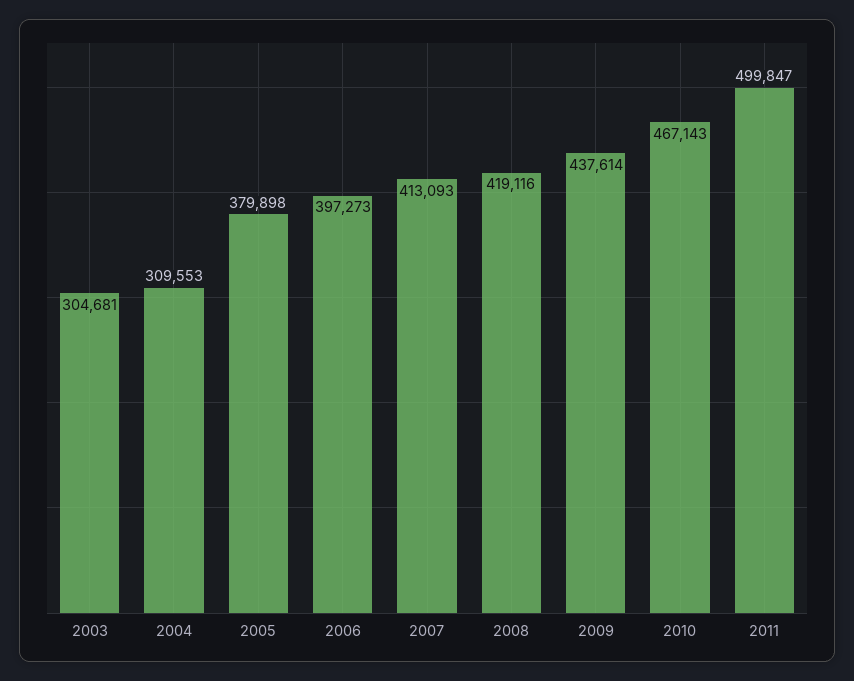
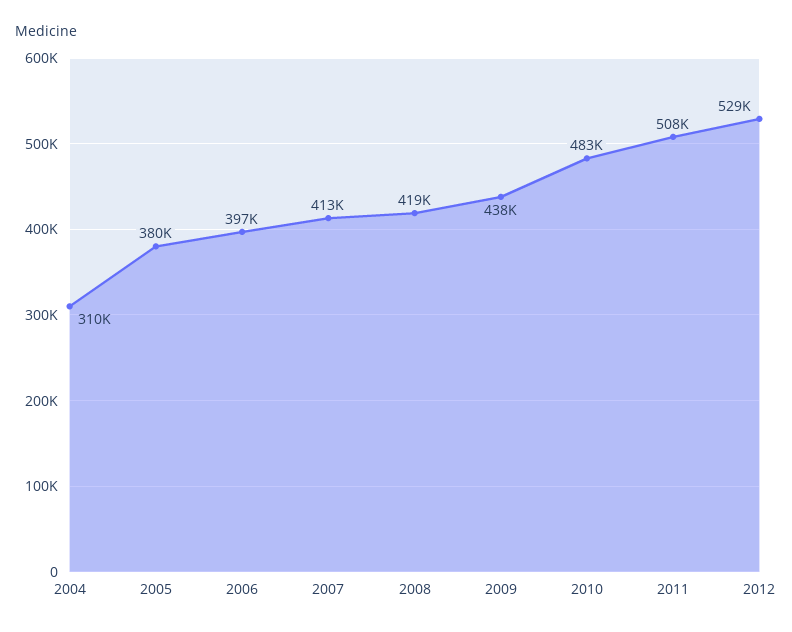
2003: 304681 -> none
2010: 467143 -> 483000
2011: 499847 -> 508000
2012: none -> 529000

